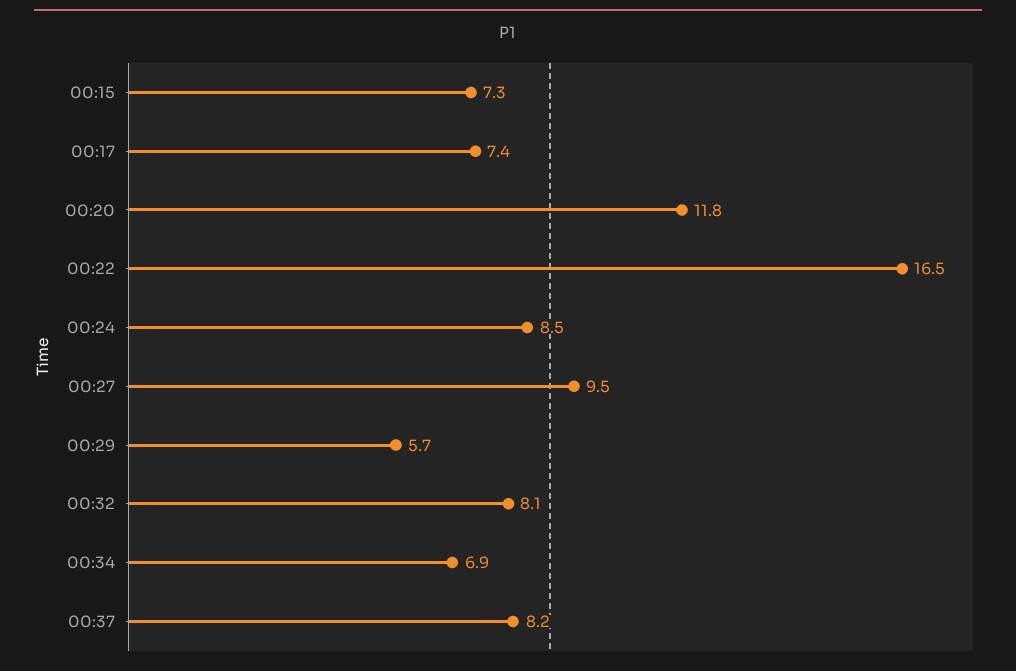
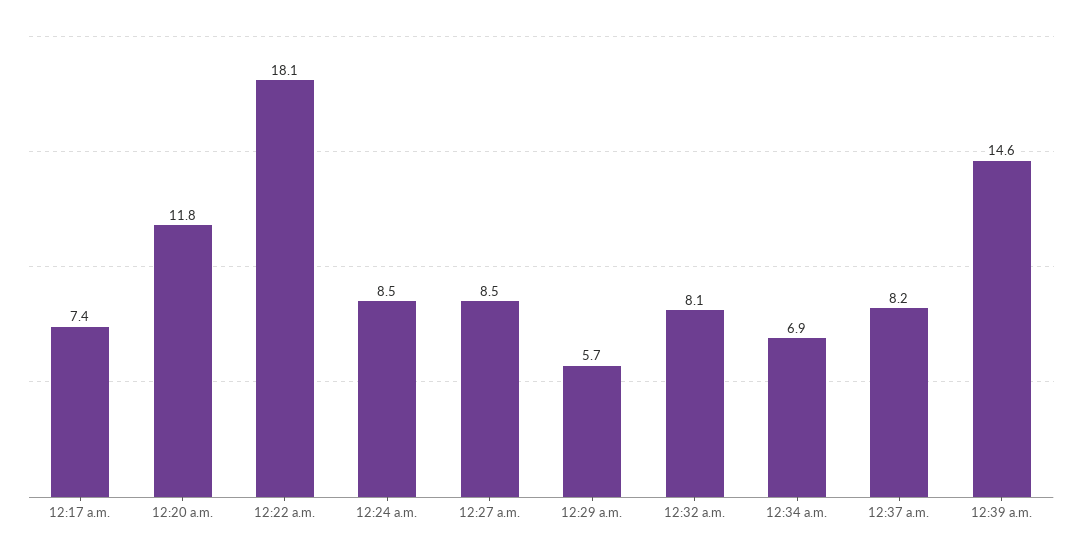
00:15: 7.3 -> none
00:22: 16.5 -> 18.1
00:27: 9.5 -> 8.5
12:39 a.m.: none -> 14.6

